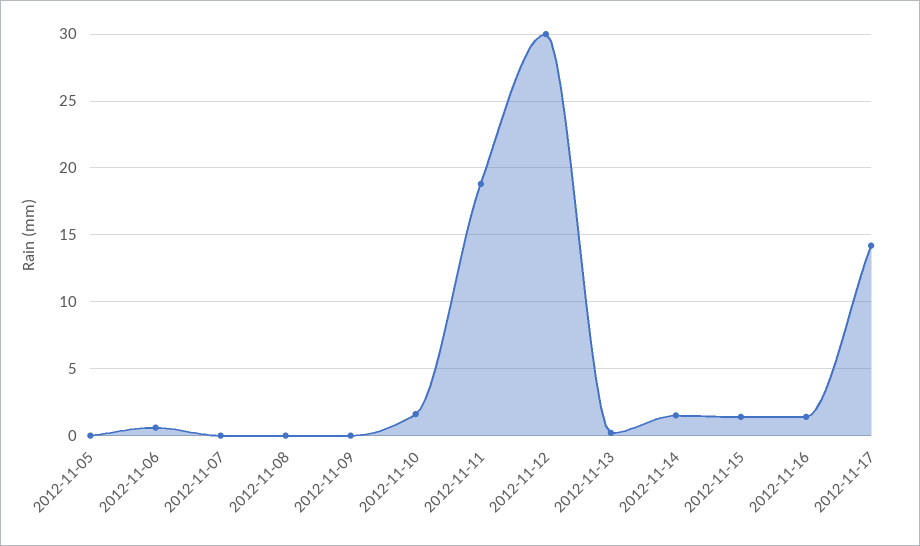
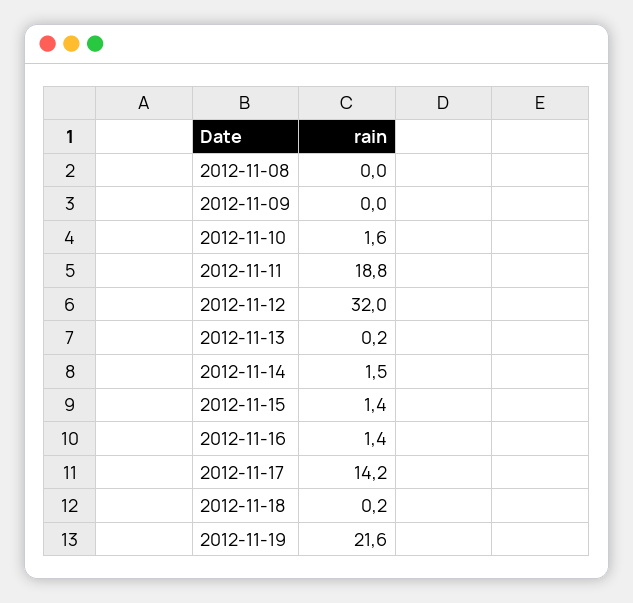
2012-11-05: 0 -> none
2012-11-06: 0.5 -> none
2012-11-07: 0 -> none
2012-11-12: 30 -> 32
2012-11-18: none -> 0.2
2012-11-19: none -> 21.6

